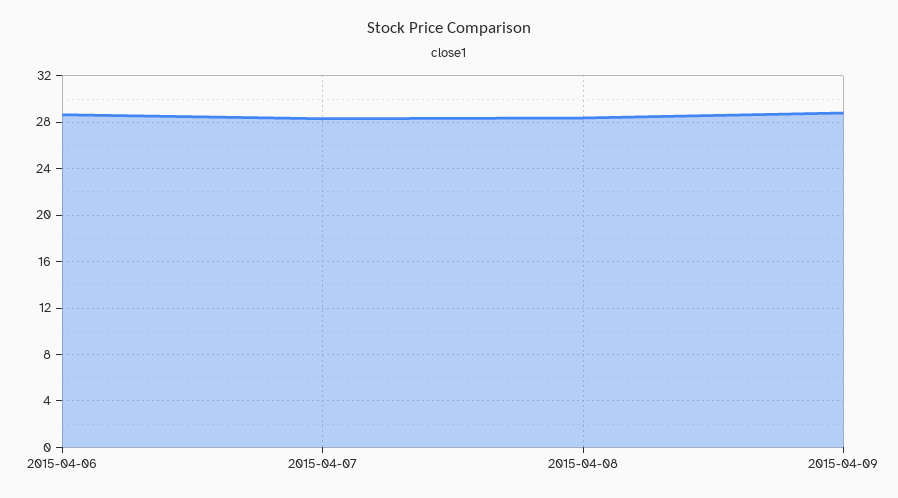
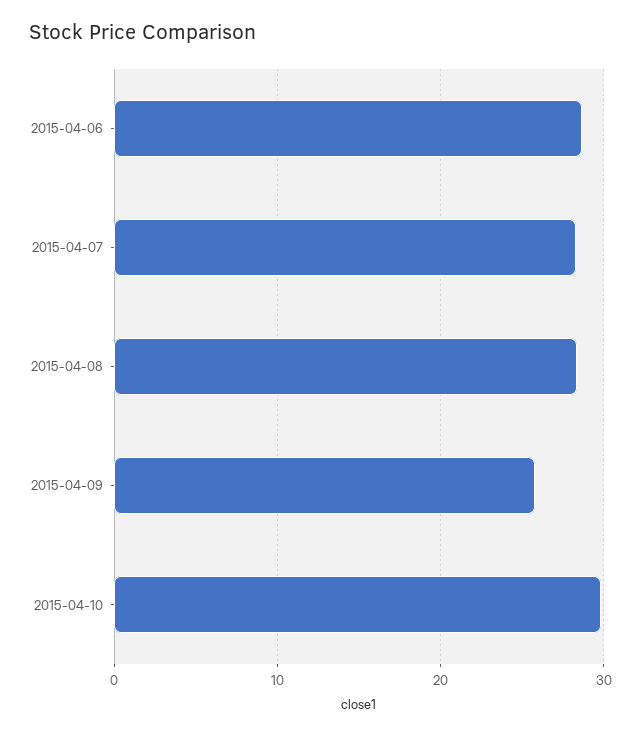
2015-04-09: 29 -> 26
2015-04-10: none -> 30

